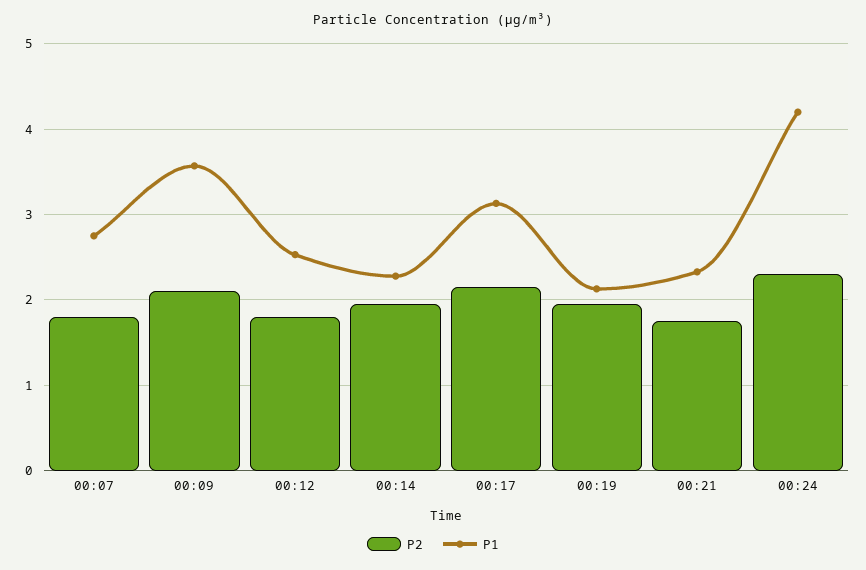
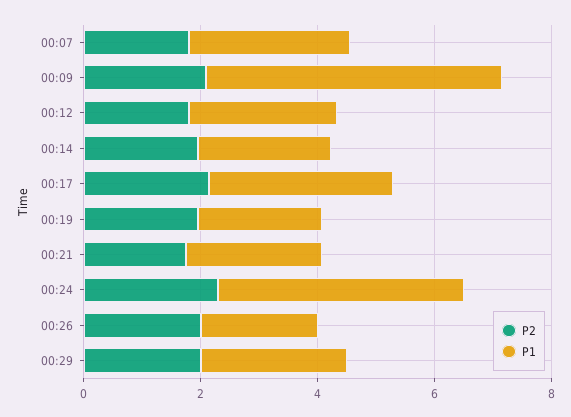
P1, 00:09: 3.6 -> 5
P2, 00:26: none -> 2
P1, 00:26: none -> 2
P2, 00:29: none -> 2
P1, 00:29: none -> 2.5

